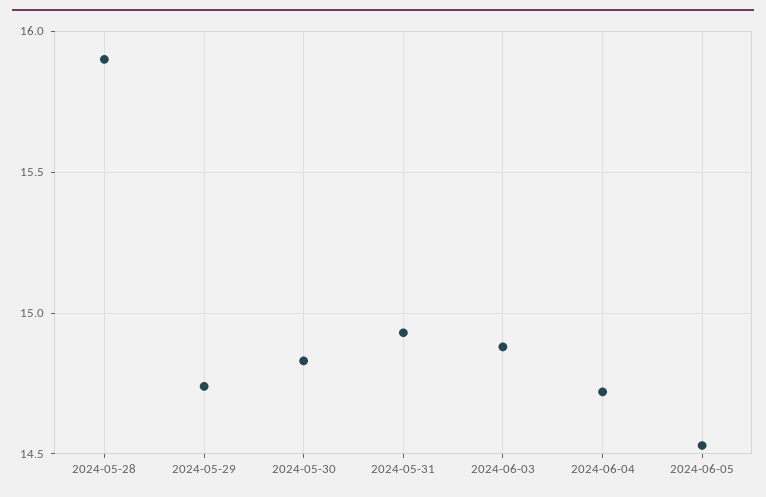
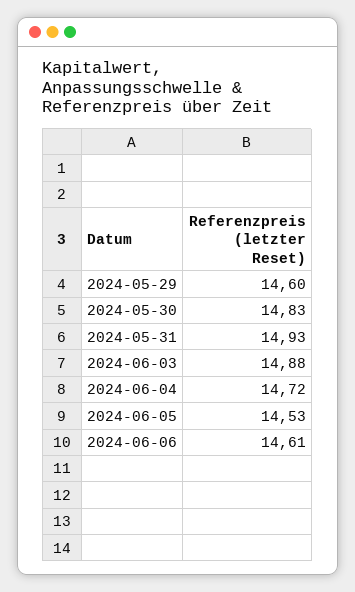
2024-05-28: 15.9 -> none
2024-05-29: 14.75 -> 14.6
2024-06-06: none -> 14.61

